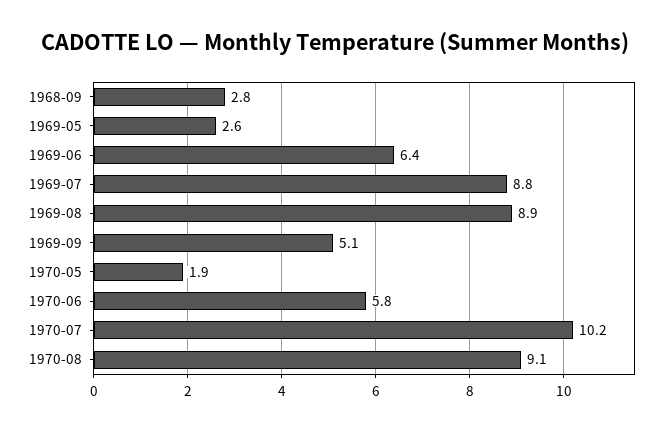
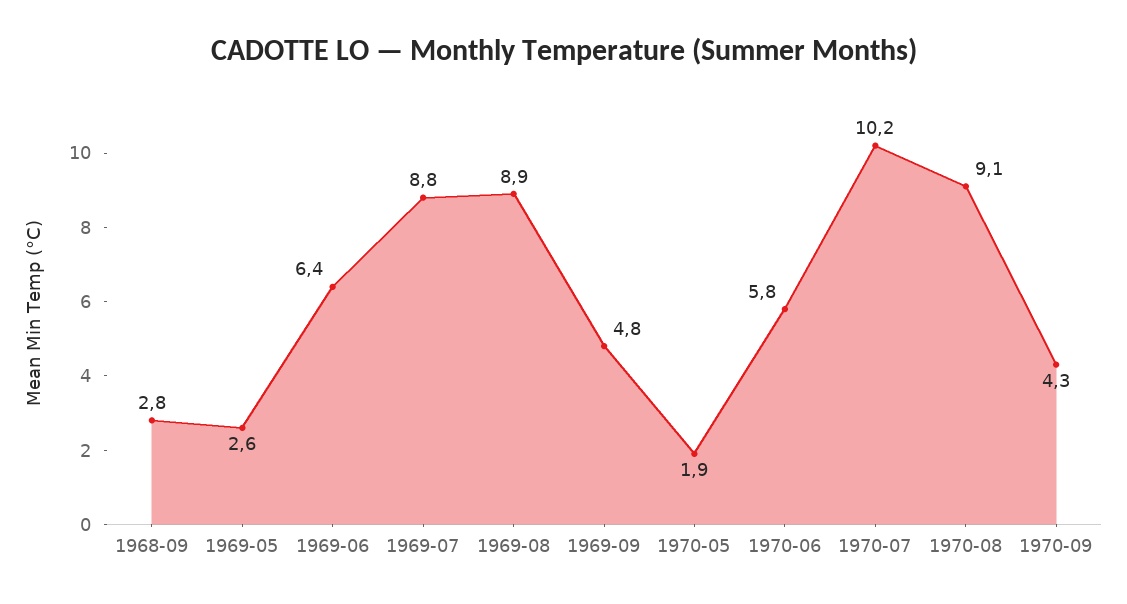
1969-09: 5.1 -> 4.8
1970-09: none -> 4.3

